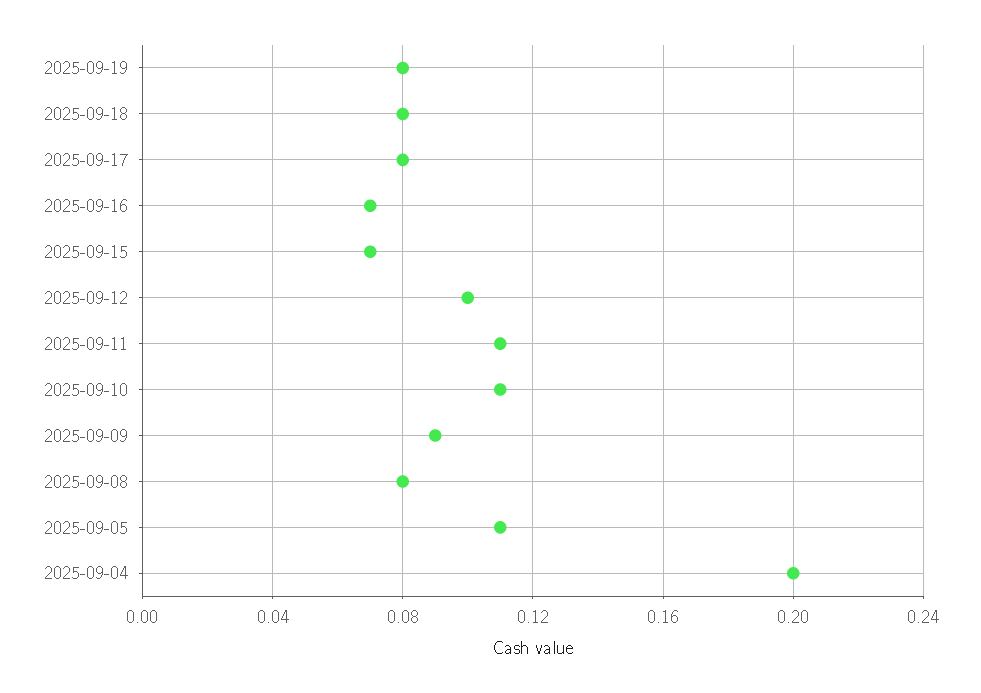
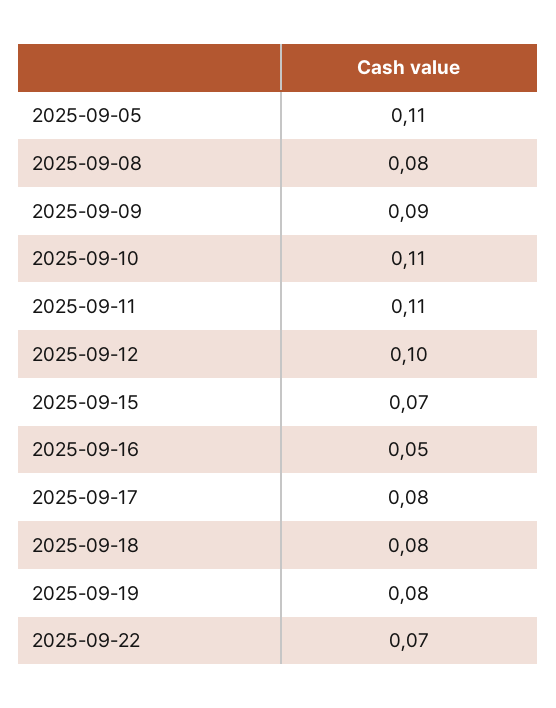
2025-09-16: 0.07 -> 0.05
2025-09-04: 0.2 -> none
2025-09-22: none -> 0.07

